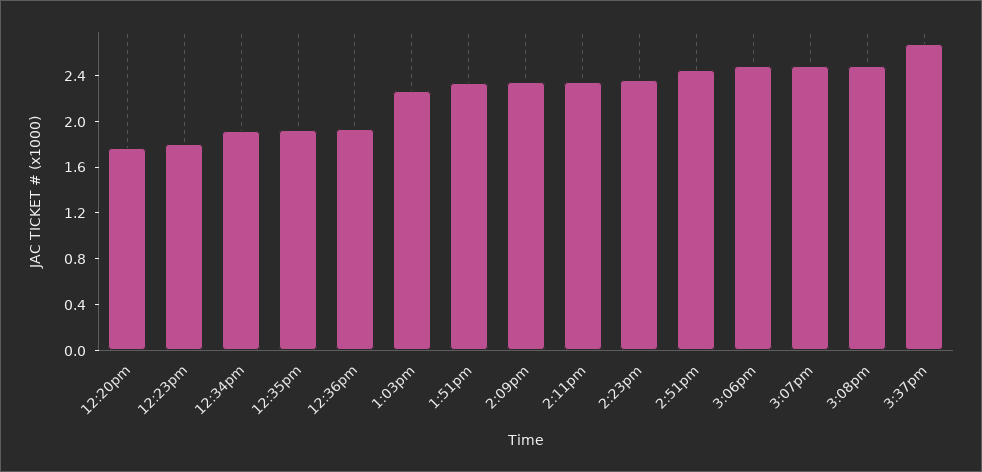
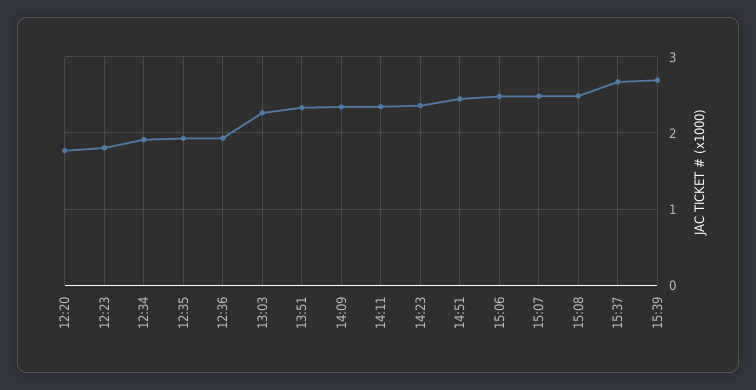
15:39: none -> 2.7

